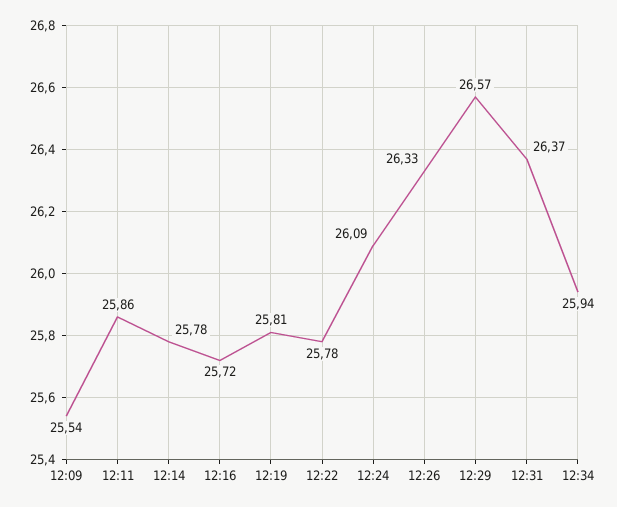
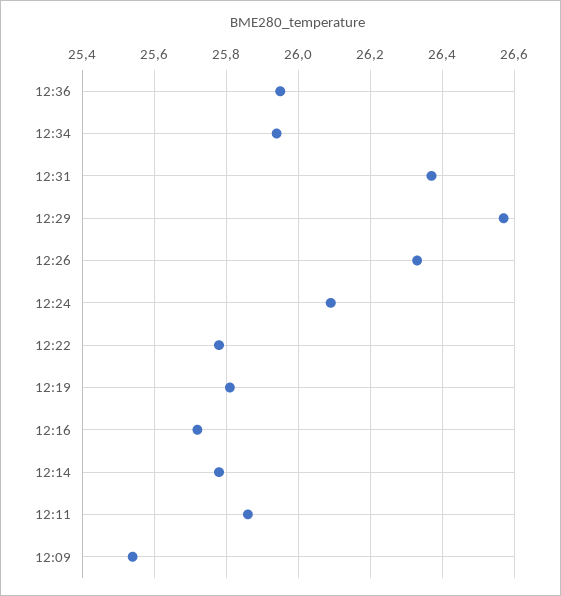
12:36: none -> 25.95

